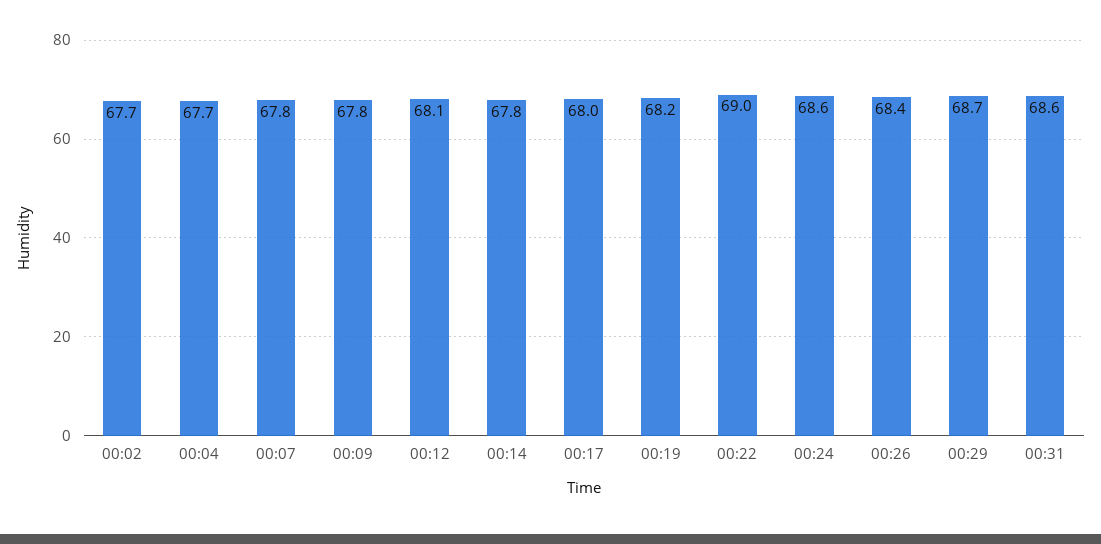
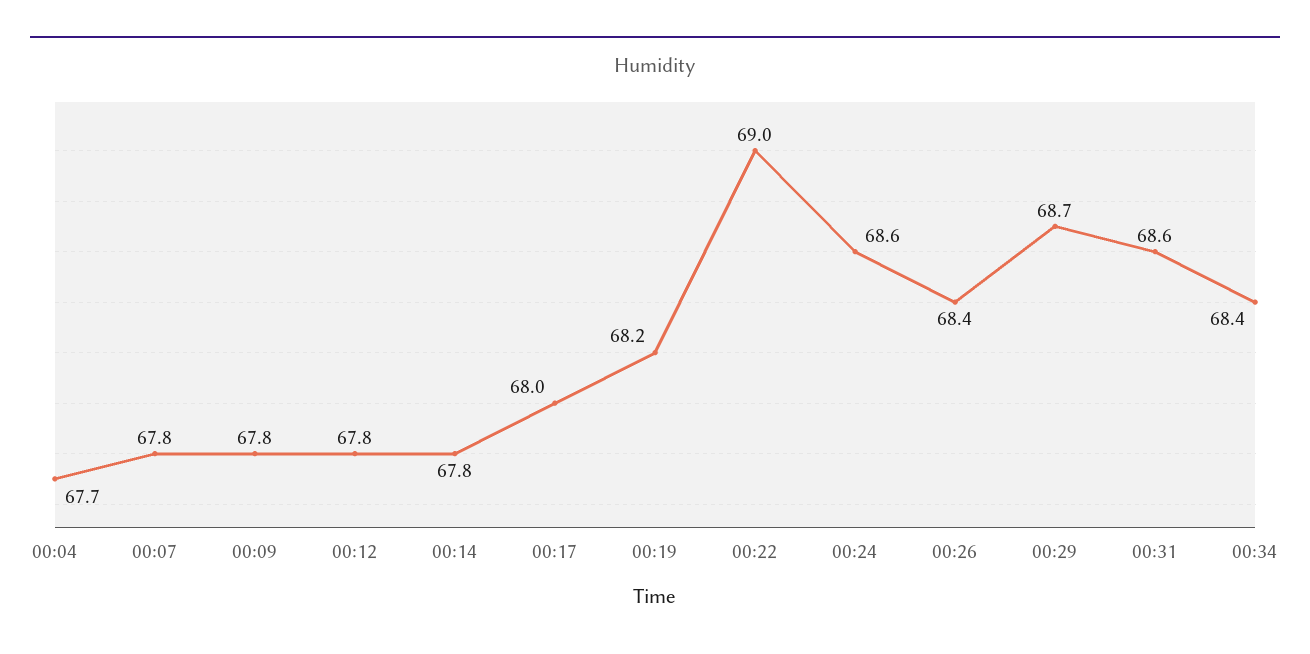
00:02: 67.7 -> none
00:12: 68.1 -> 67.8
00:34: none -> 68.4

